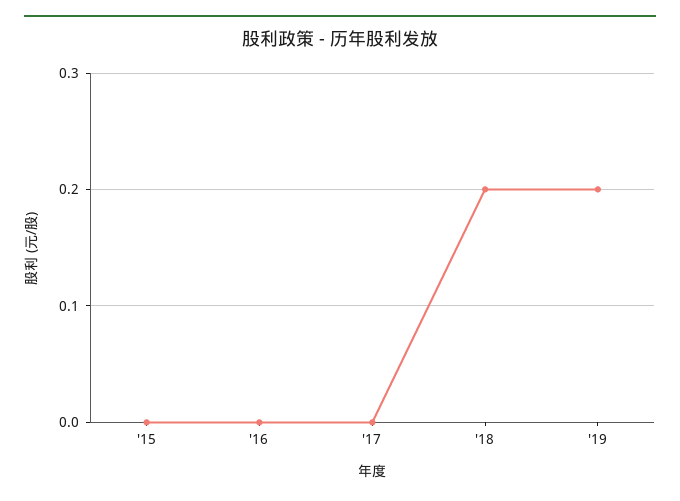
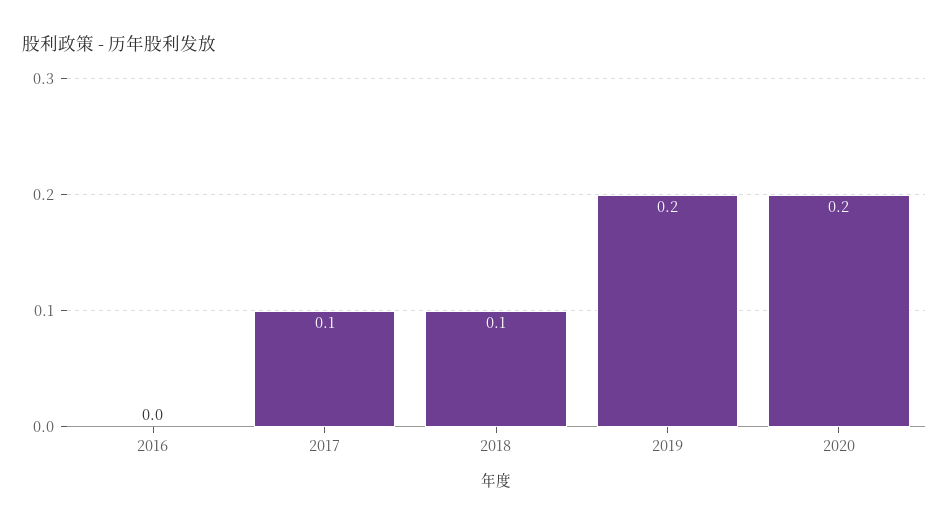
'15: 0 -> none
'17: 0 -> 0.1
'18: 0.2 -> 0.1
2020: none -> 0.2

